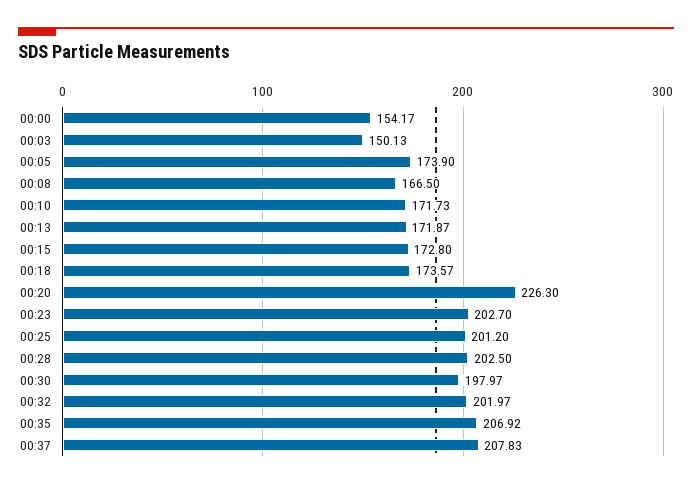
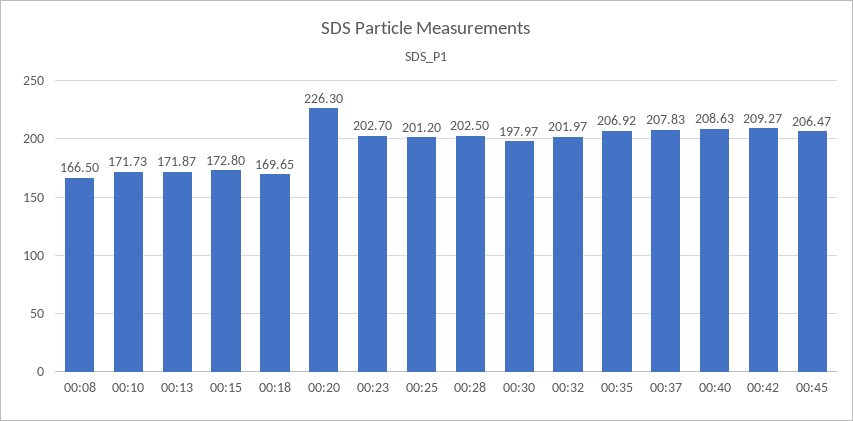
00:00: 154.17 -> none
00:03: 150.13 -> none
00:05: 173.9 -> none
00:18: 173.57 -> 169.65
00:40: none -> 208.63
00:42: none -> 209.27
00:45: none -> 206.47

